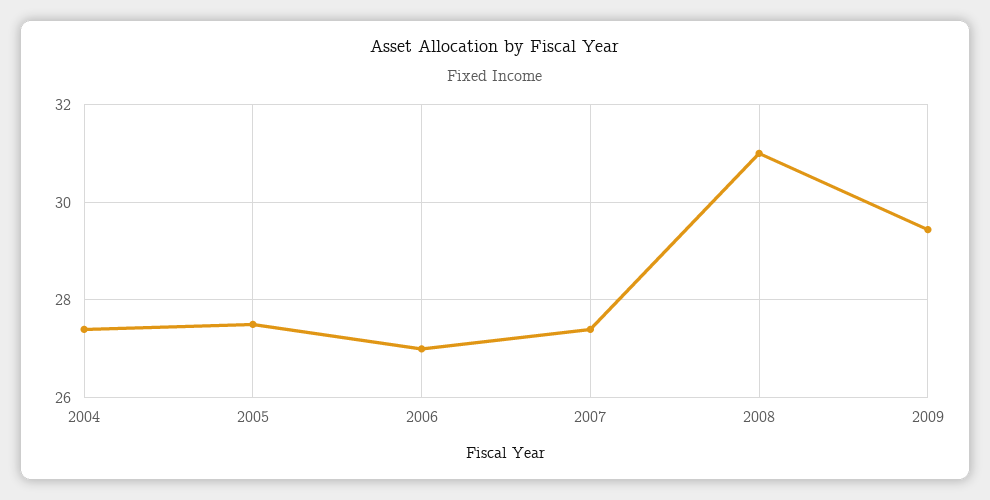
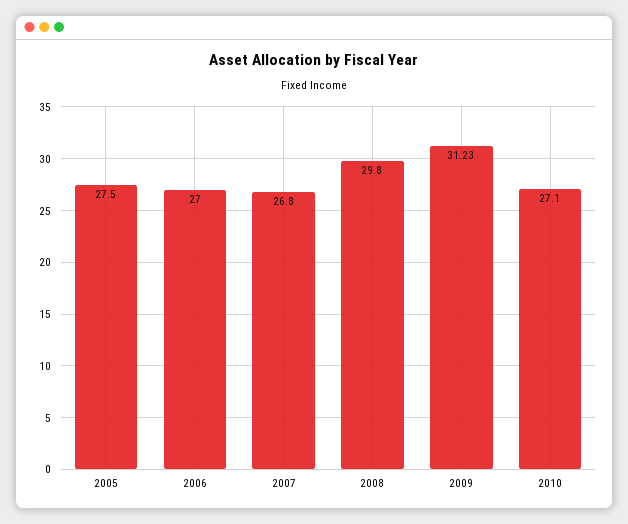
2004: 27.4 -> none
2007: 27.4 -> 26.8
2008: 31 -> 29.8
2009: 29.4 -> 31.23
2010: none -> 27.1

